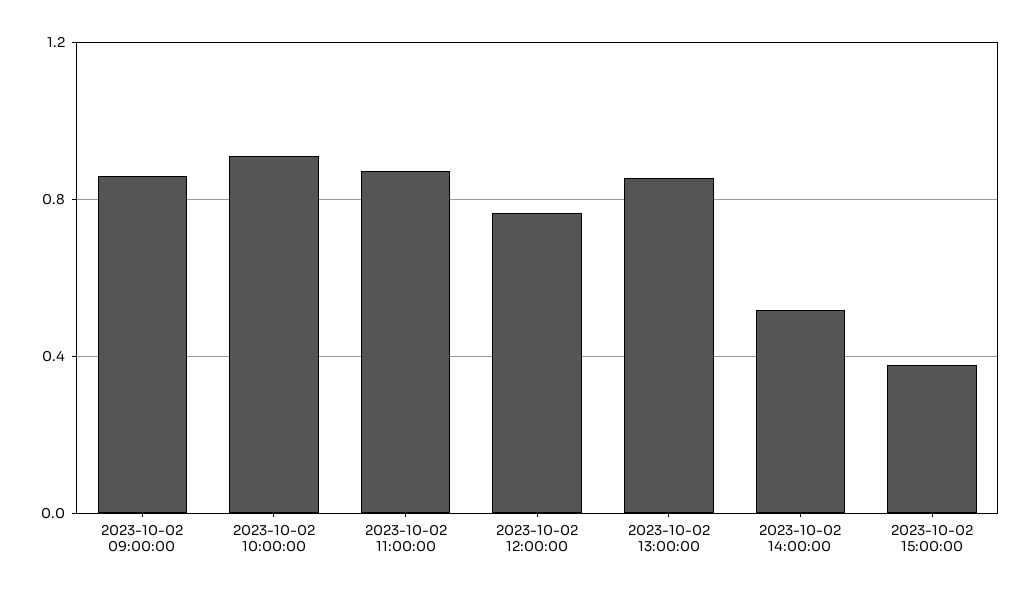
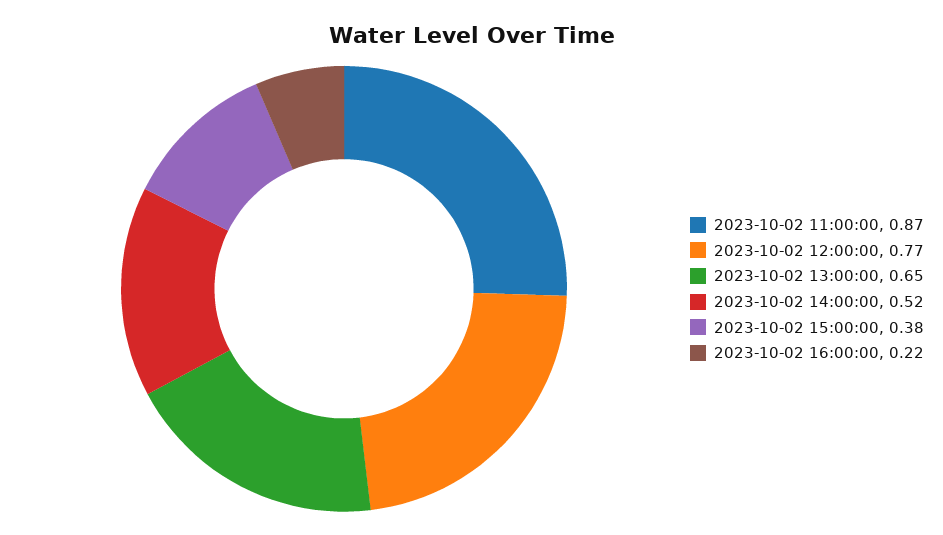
2023-10-02 09:00:00: 0.85 -> none
2023-10-02 10:00:00: 0.9 -> none
2023-10-02 13:00:00: 0.85 -> 0.65
2023-10-02 16:00:00: none -> 0.22

